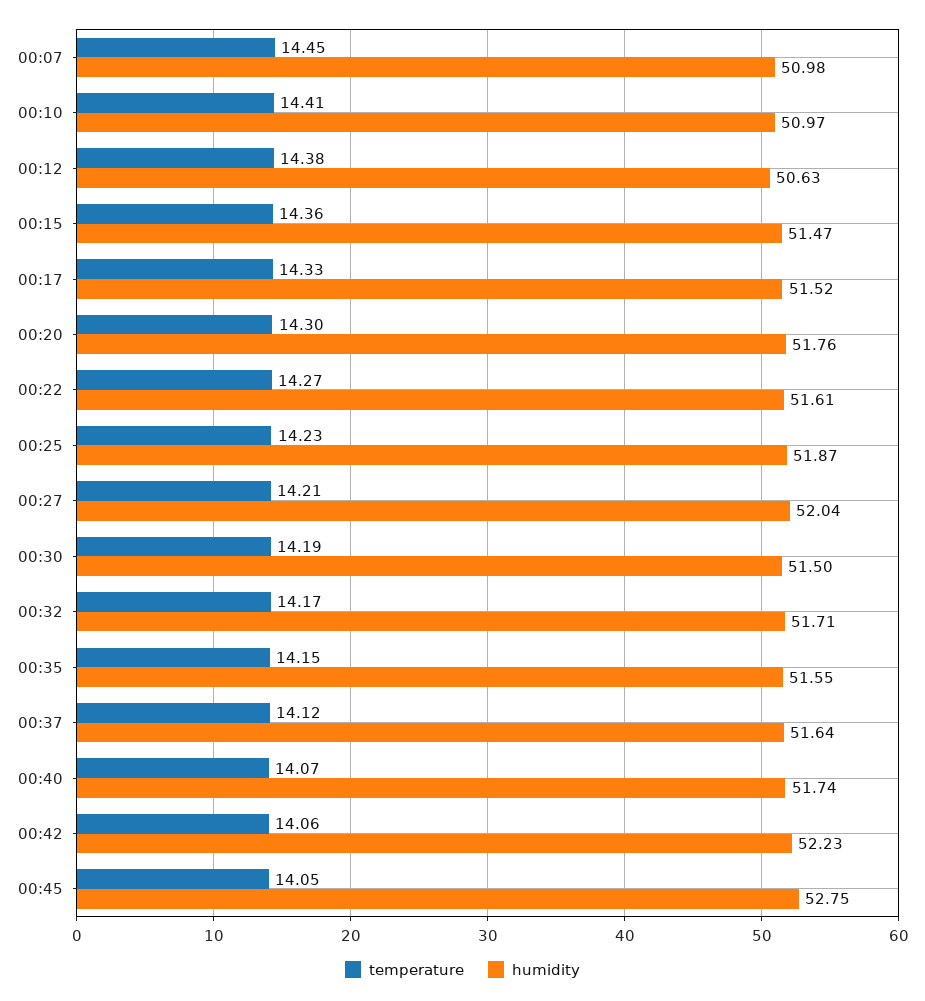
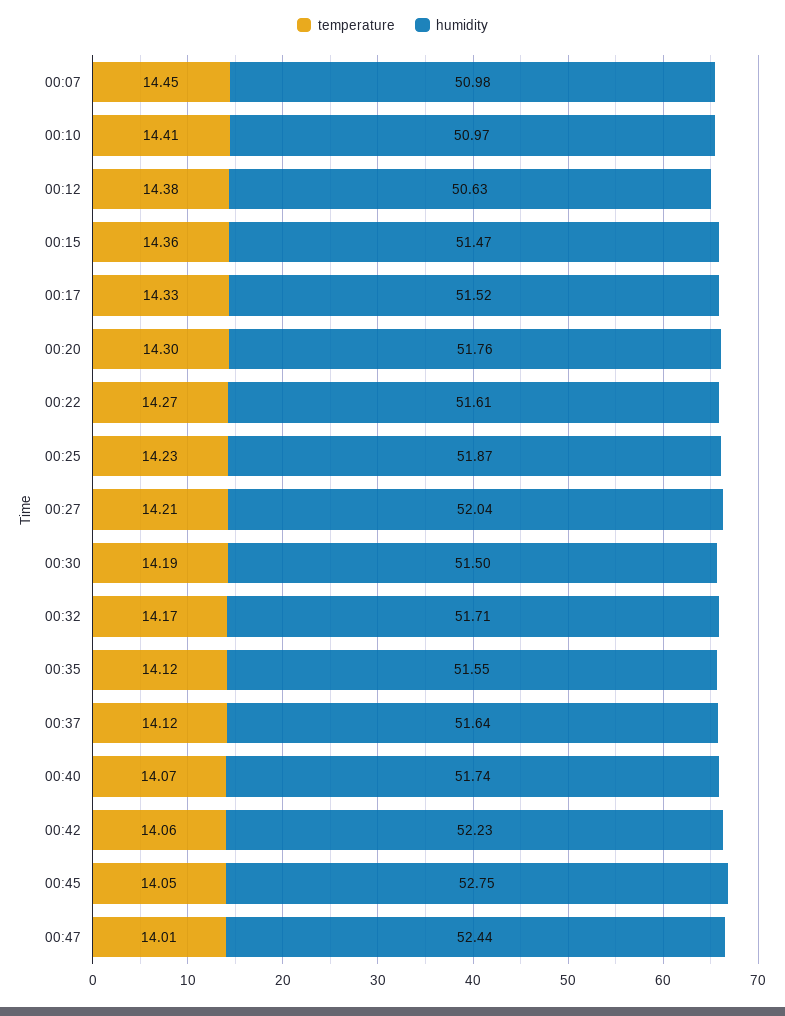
temperature, 00:35: 14.15 -> 14.12
temperature, 00:47: none -> 14.01
humidity, 00:47: none -> 52.44

